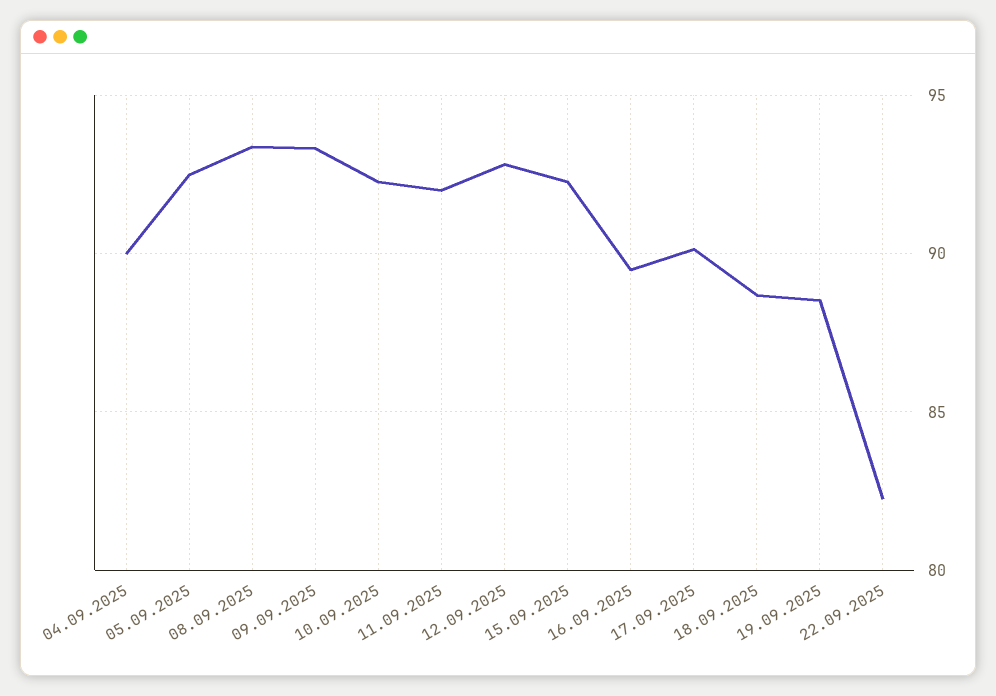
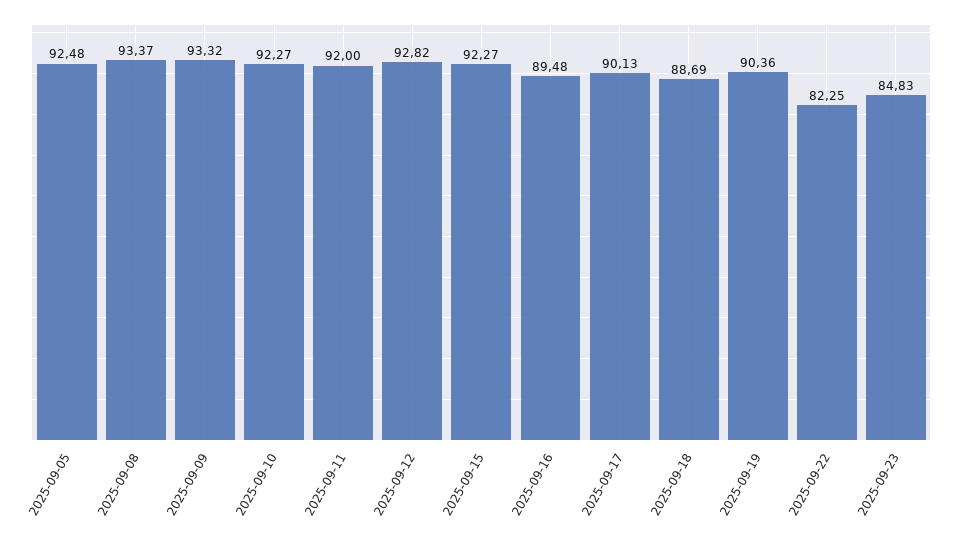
04.09.2025: 90 -> none
19.09.2025: 88.5 -> 90.36
2025-09-23: none -> 84.83

